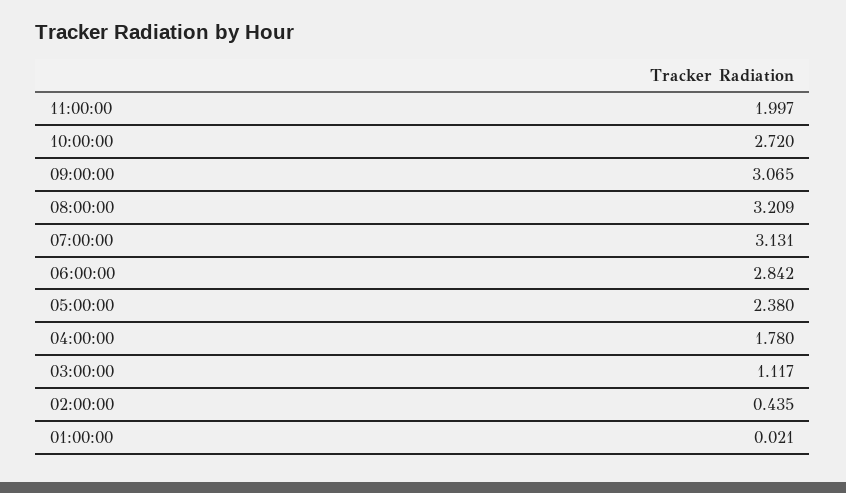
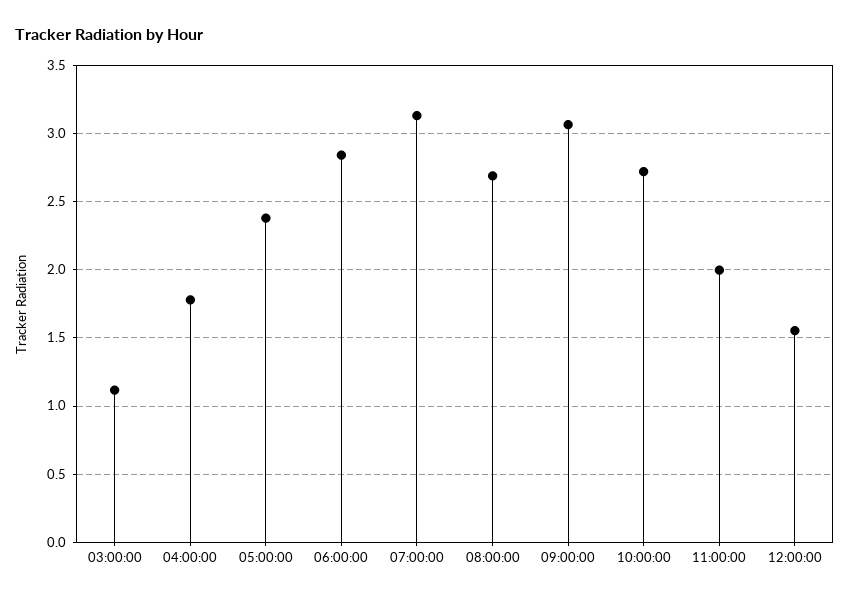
08:00:00: 3.209 -> 2.7
02:00:00: 0.435 -> none
01:00:00: 0.021 -> none
12:00:00: none -> 1.55

